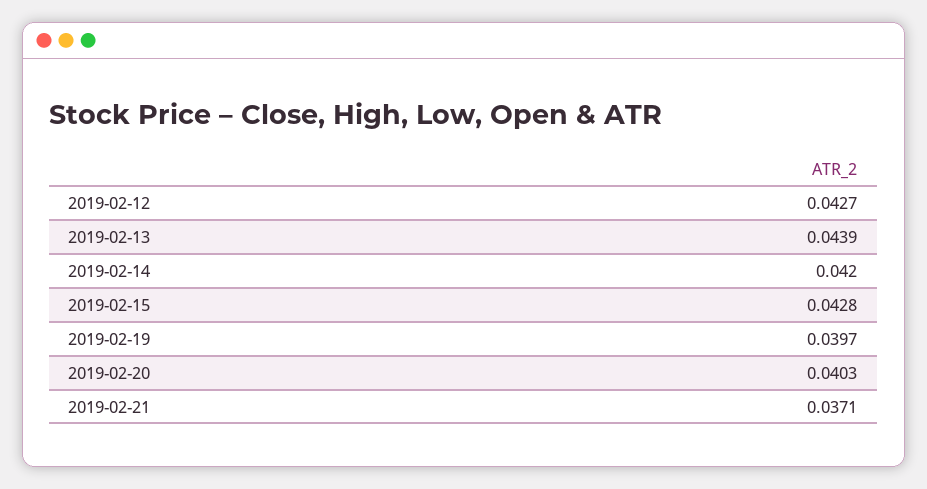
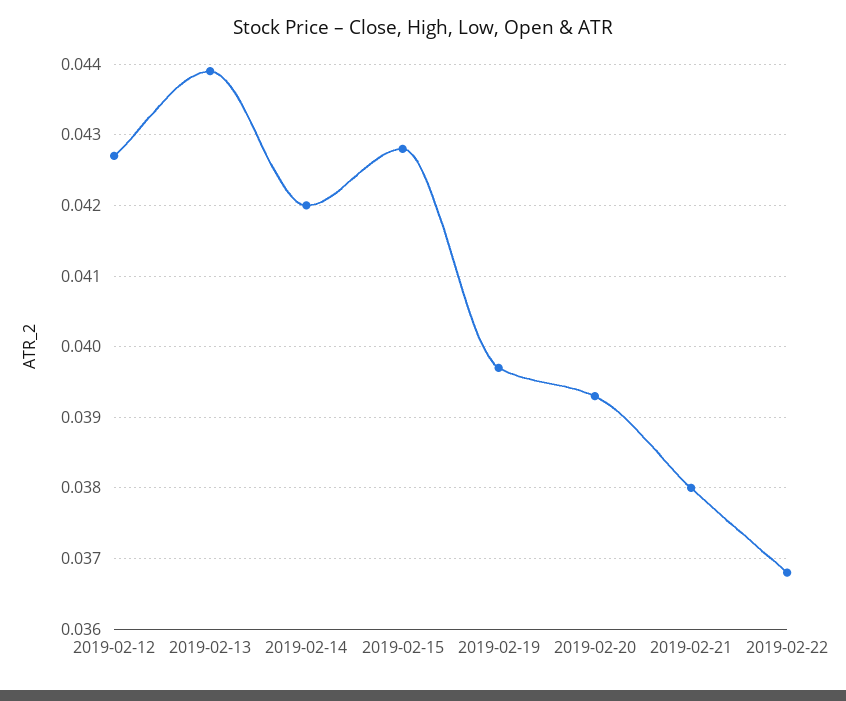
2019-02-20: 0.0403 -> 0.0393
2019-02-21: 0.0371 -> 0.038
2019-02-22: none -> 0.0368

